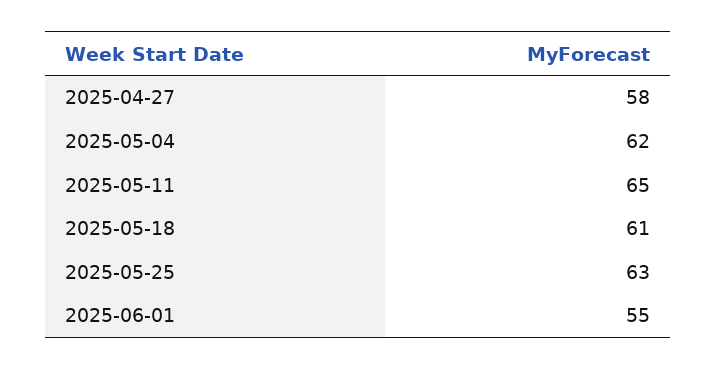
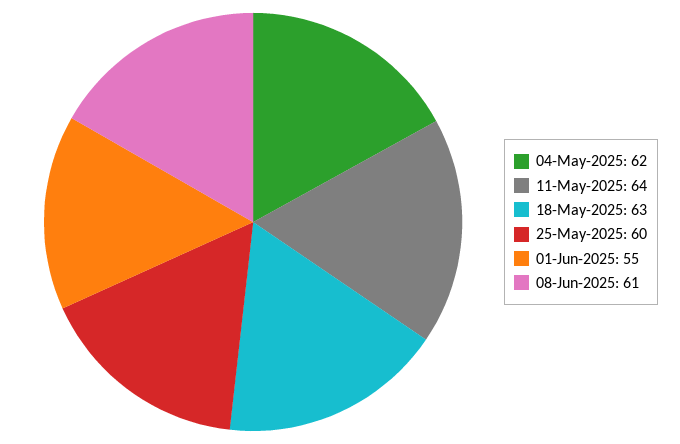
2025-04-27: 58 -> none
2025-05-11: 65 -> 64
2025-05-18: 61 -> 63
2025-05-25: 63 -> 60
08-Jun-2025: none -> 61

